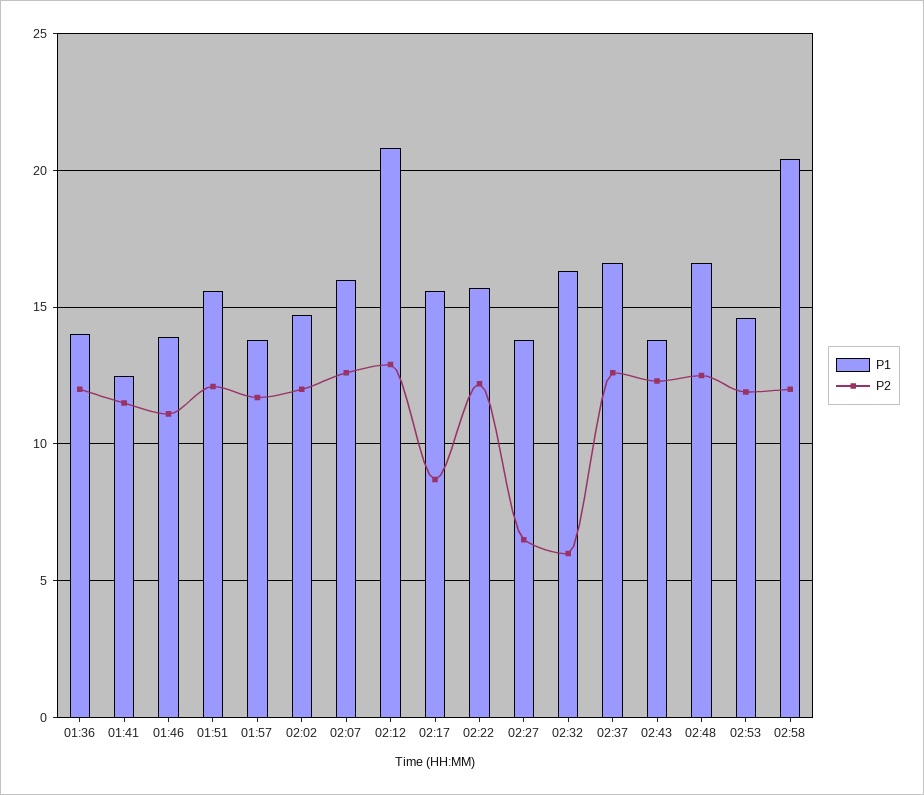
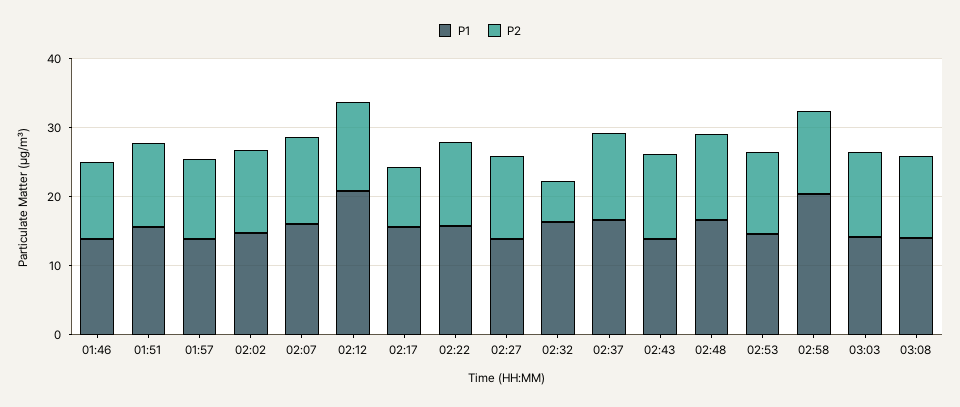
P1, 01:36: 14 -> none
P2, 01:36: 12 -> none
P1, 01:41: 12.5 -> none
P2, 01:41: 11.5 -> none
P2, 02:27: 6.5 -> 12
P1, 03:03: none -> 14
P2, 03:03: none -> 12
P1, 03:08: none -> 14
P2, 03:08: none -> 12

